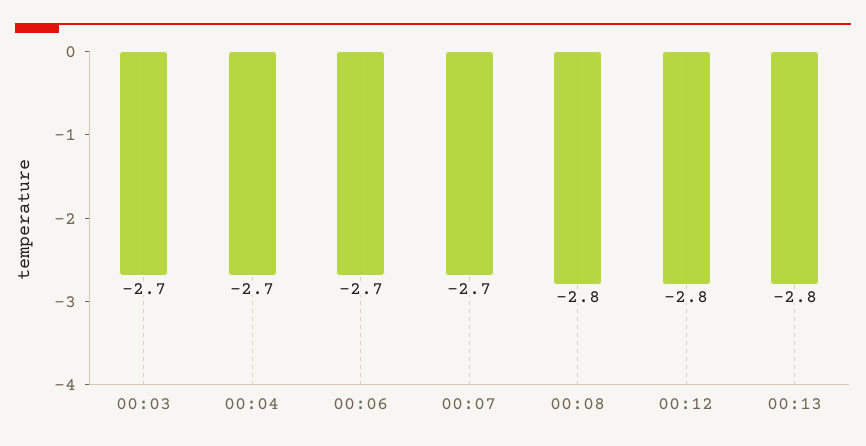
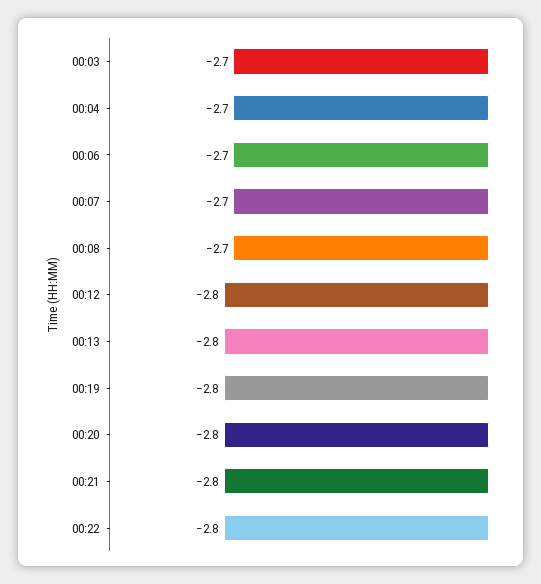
00:08: -2.8 -> -2.7
00:19: none -> -2.8
00:20: none -> -2.8
00:21: none -> -2.8
00:22: none -> -2.8

